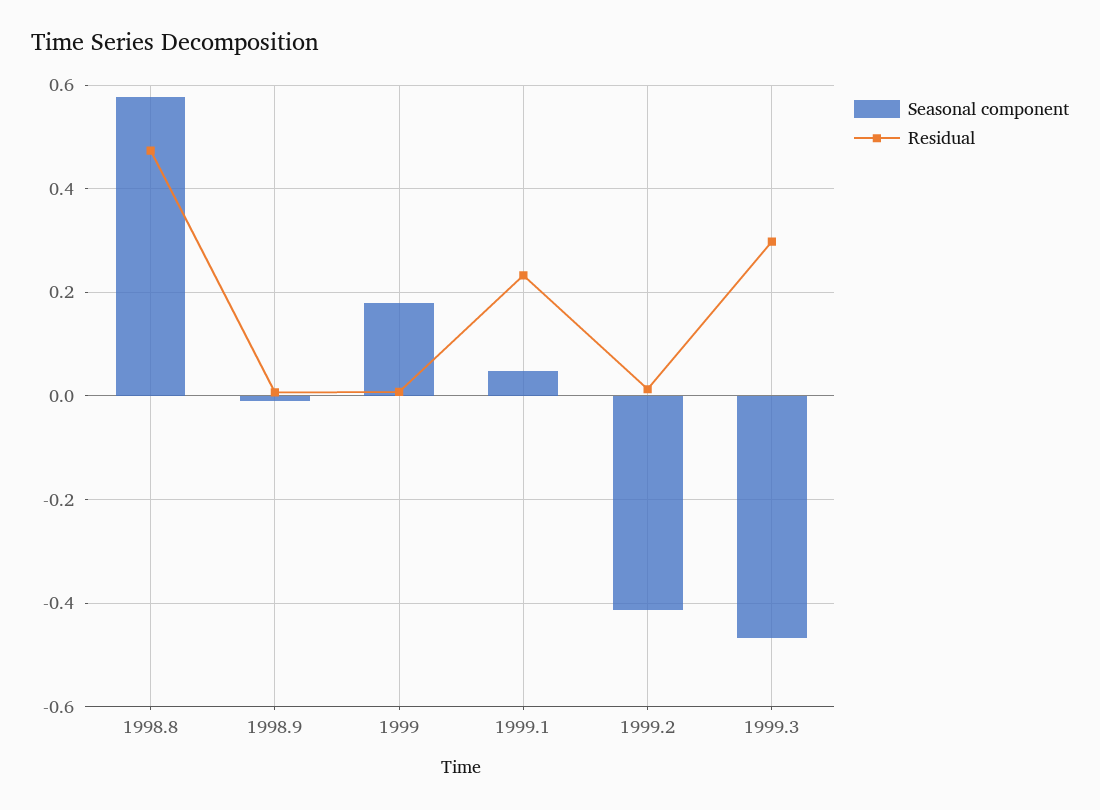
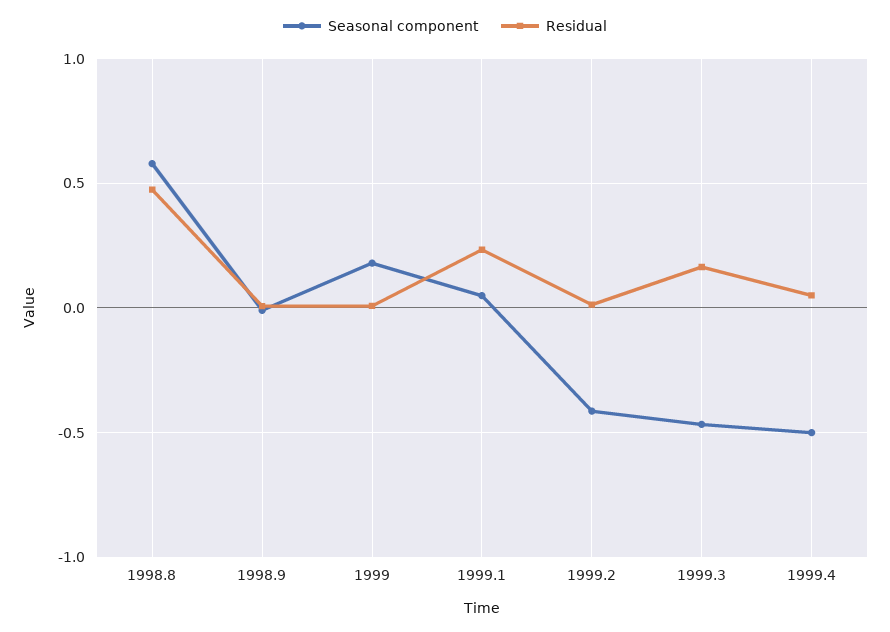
Residual, 1999.3: 0.3 -> 0.15
Seasonal component, 1999.4: none -> -0.5
Residual, 1999.4: none -> 0.05

